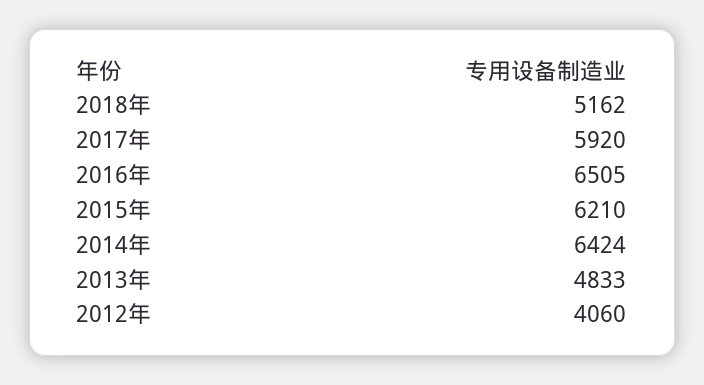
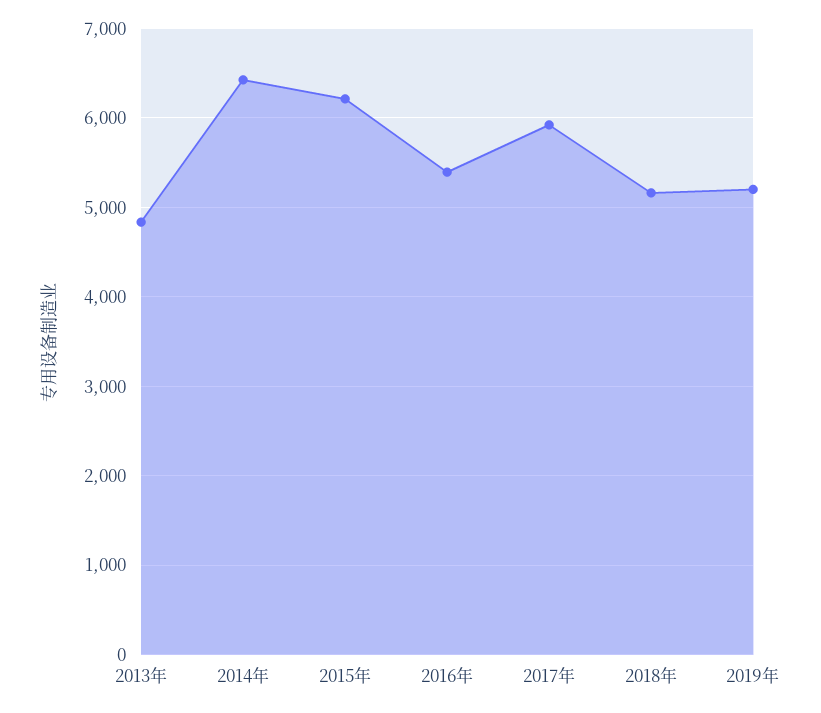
2016年: 6505 -> 5400
2012年: 4060 -> none
2019年: none -> 5200

